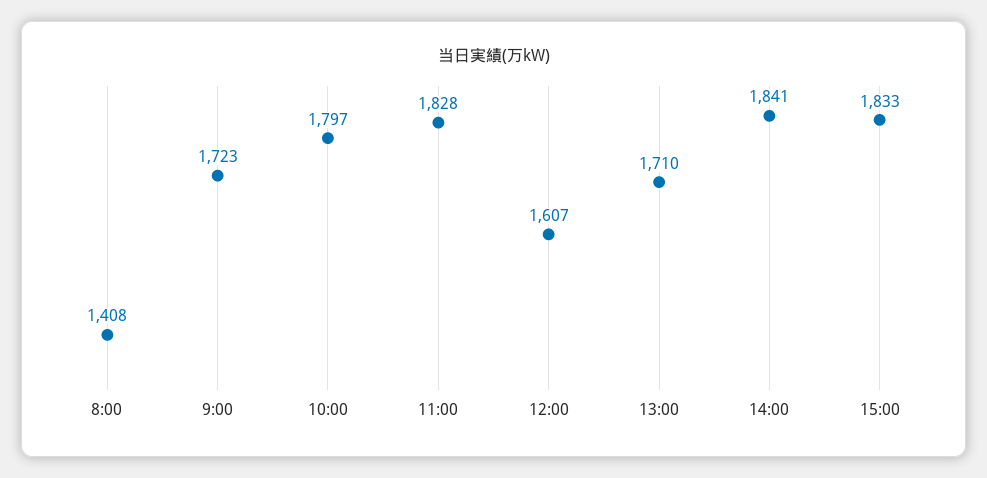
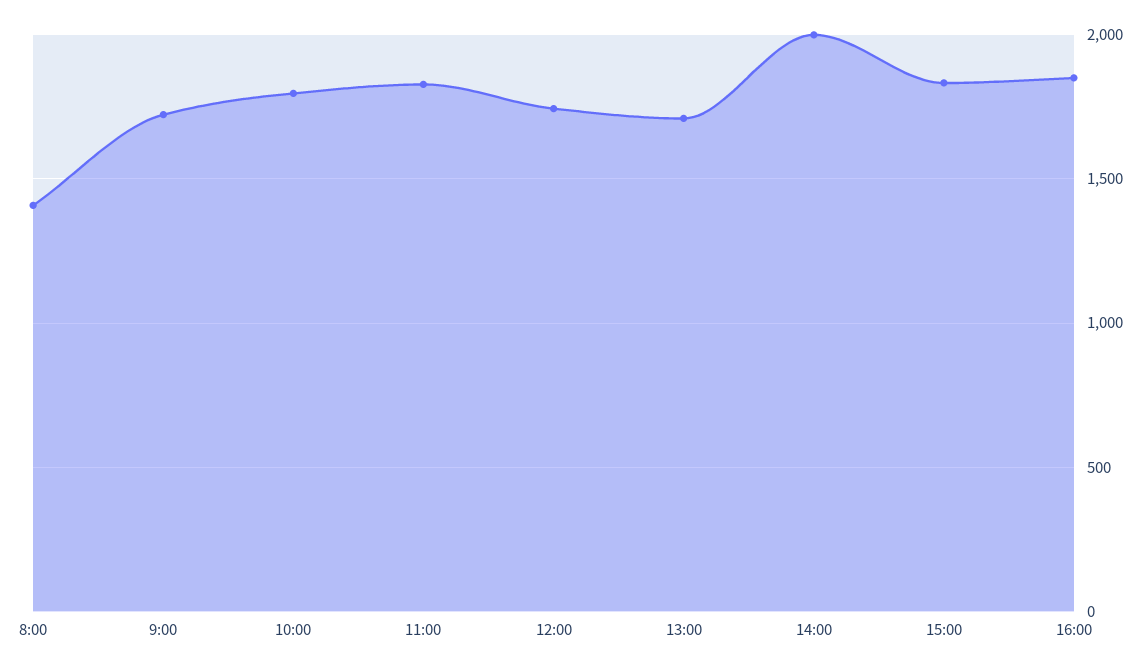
12:00: 1607 -> 1750
14:00: 1841 -> 2000
16:00: none -> 1850

